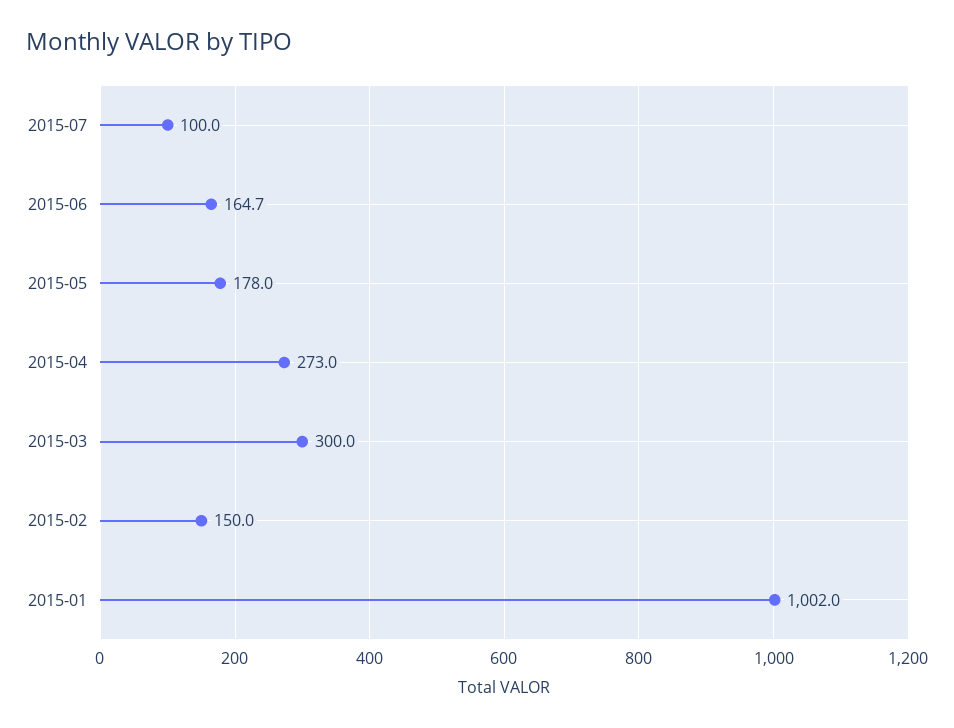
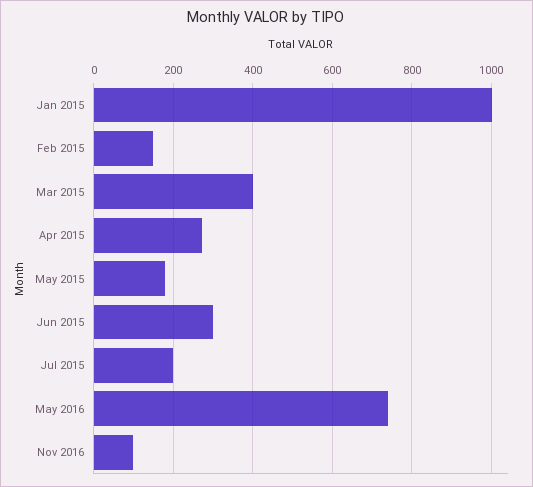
2015-07: 100 -> 200
2015-06: 164.7 -> 300
2015-03: 300 -> 400
May 2016: none -> 740
Nov 2016: none -> 100

